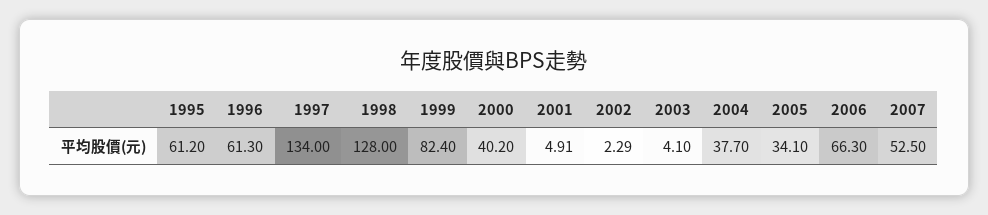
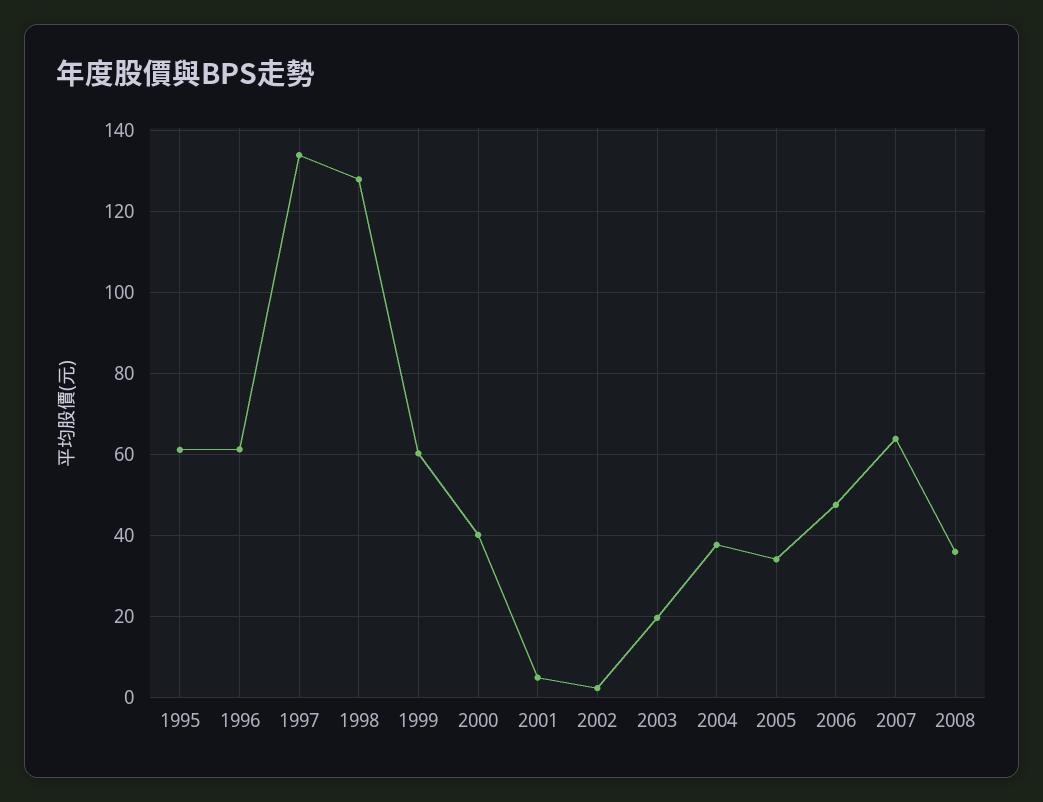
1999: 82.4 -> 60
2003: 4.1 -> 20
2006: 66.3 -> 48
2007: 52.5 -> 64
2008: none -> 36

